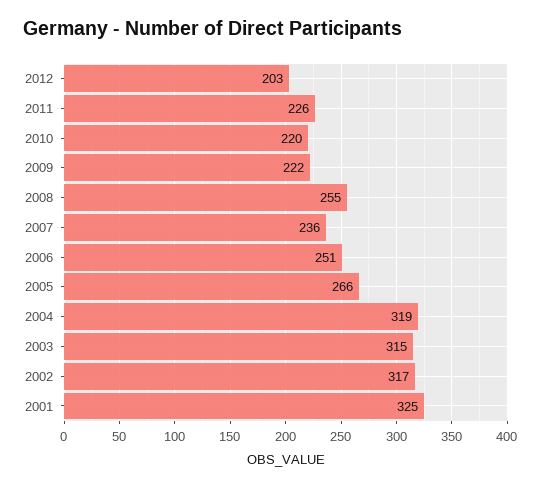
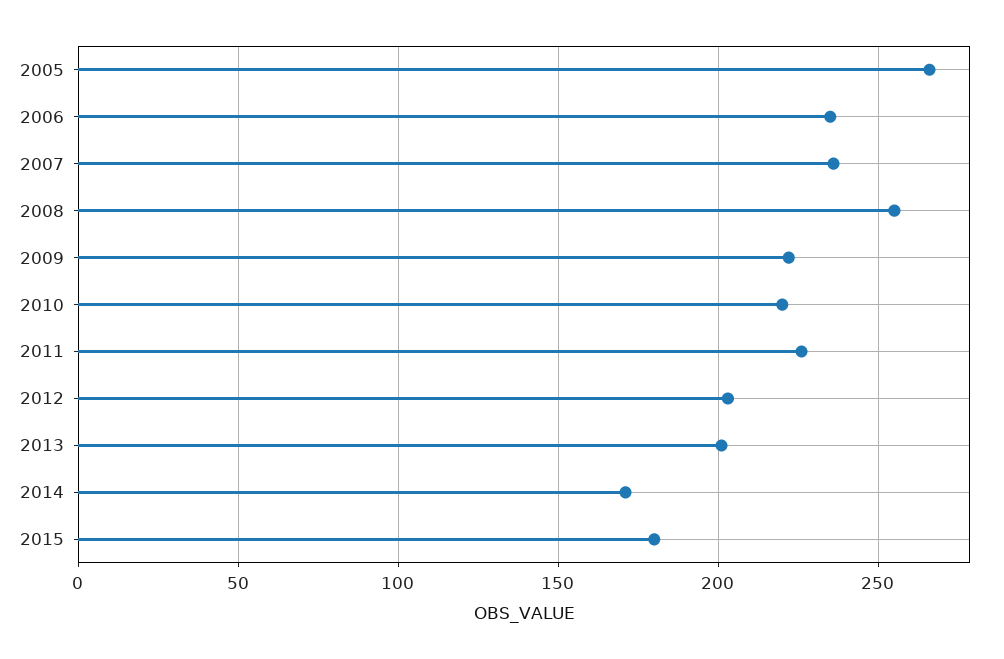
2006: 251 -> 235
2004: 319 -> none
2003: 315 -> none
2002: 317 -> none
2001: 325 -> none
2013: none -> 200
2014: none -> 170
2015: none -> 180

